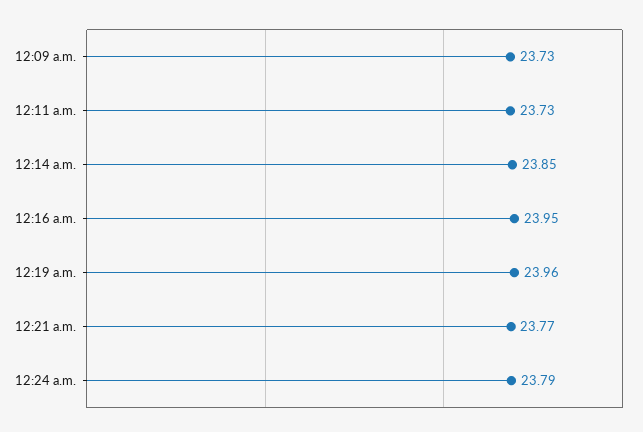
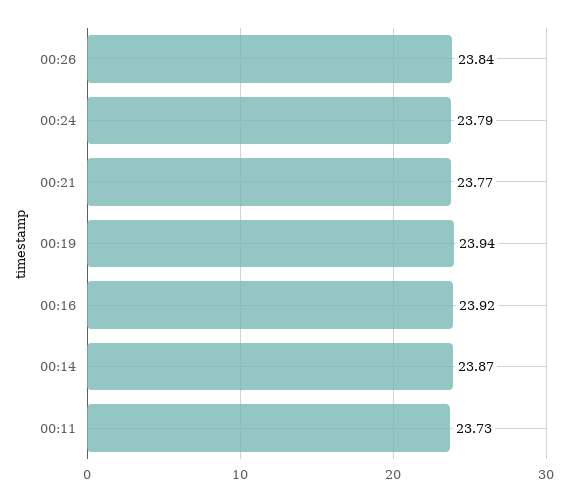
12:09 a.m.: 23.73 -> none
12:14 a.m.: 23.85 -> 23.87
12:16 a.m.: 23.95 -> 23.92
12:19 a.m.: 23.96 -> 23.94
00:26: none -> 23.84

